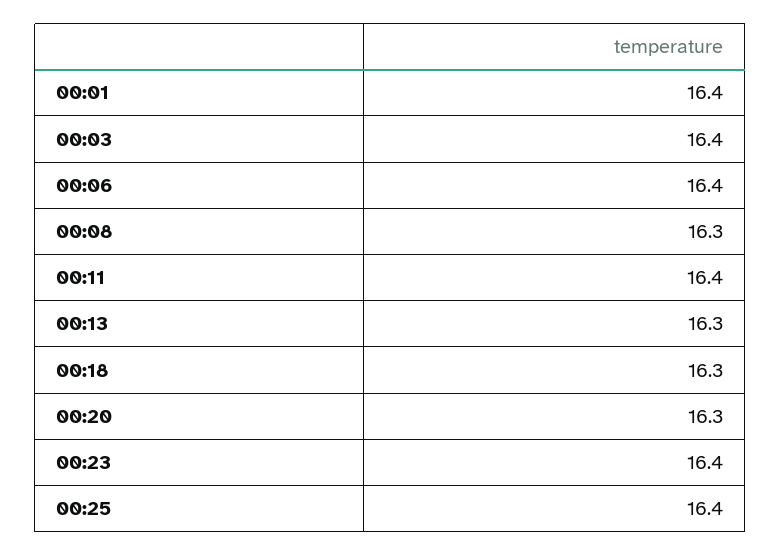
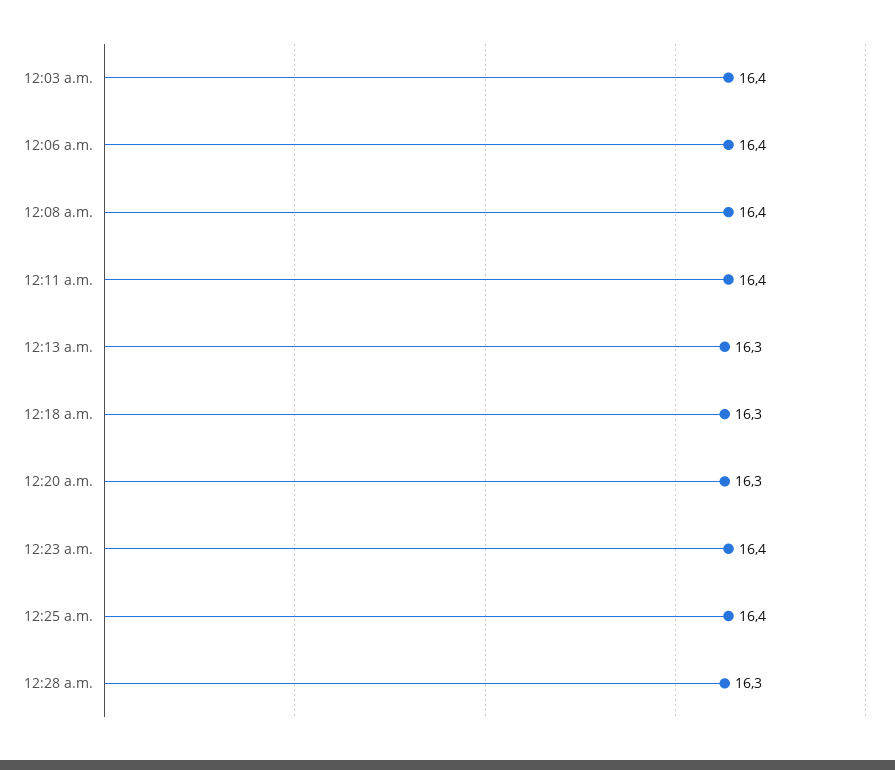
00:01: 16.4 -> none
00:08: 16.3 -> 16.4
12:28 a.m.: none -> 16.3

